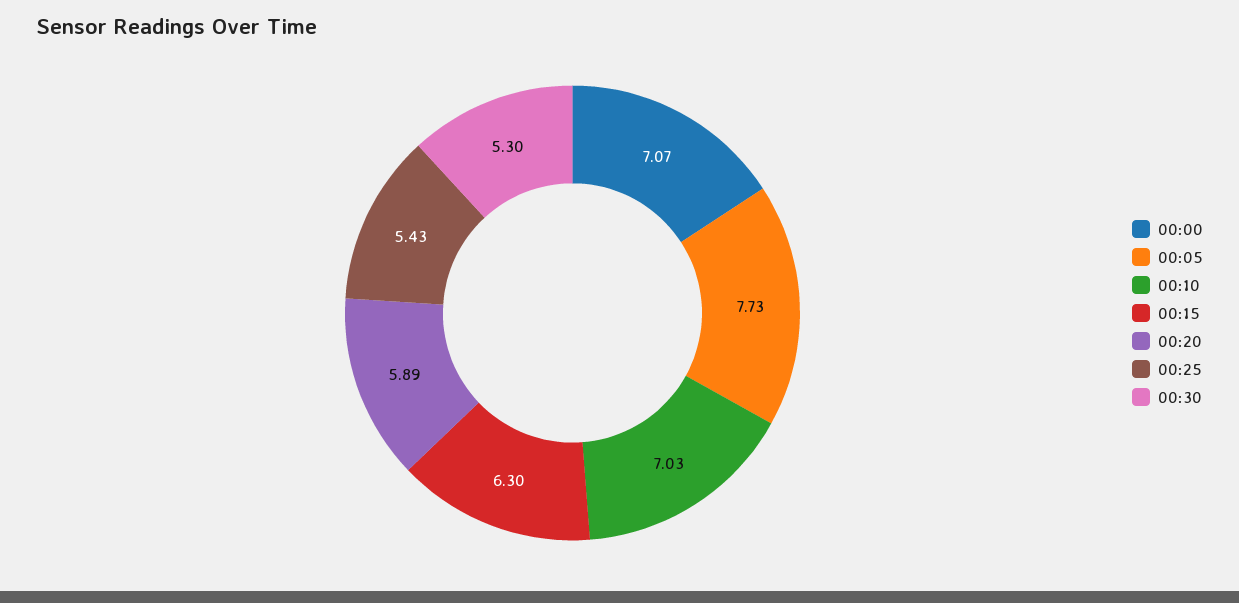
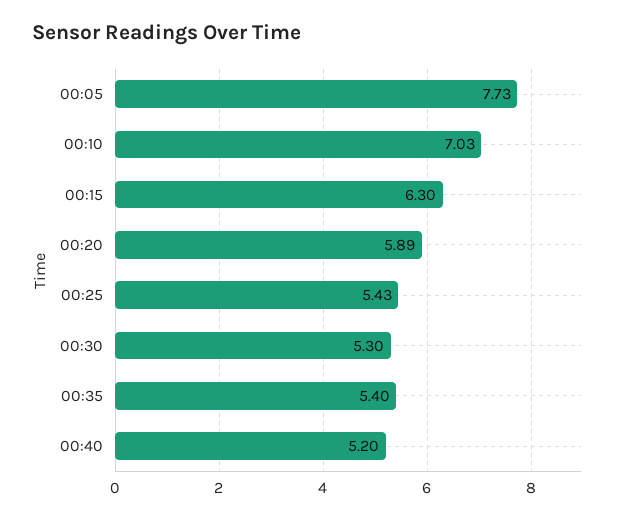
00:00: 7.07 -> none
00:35: none -> 5.4
00:40: none -> 5.2

